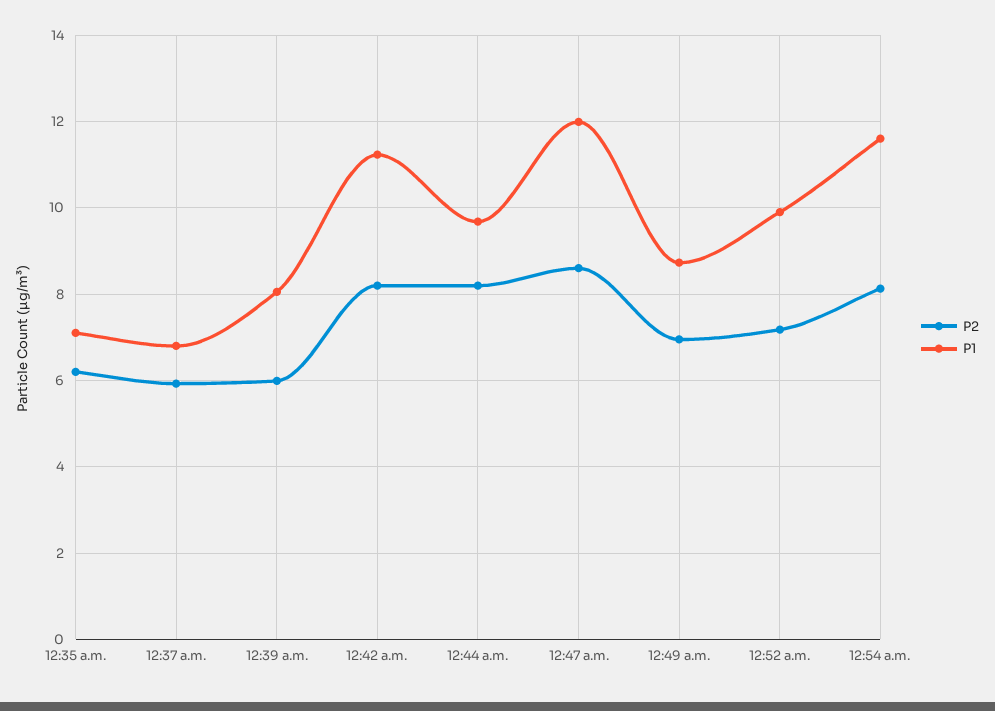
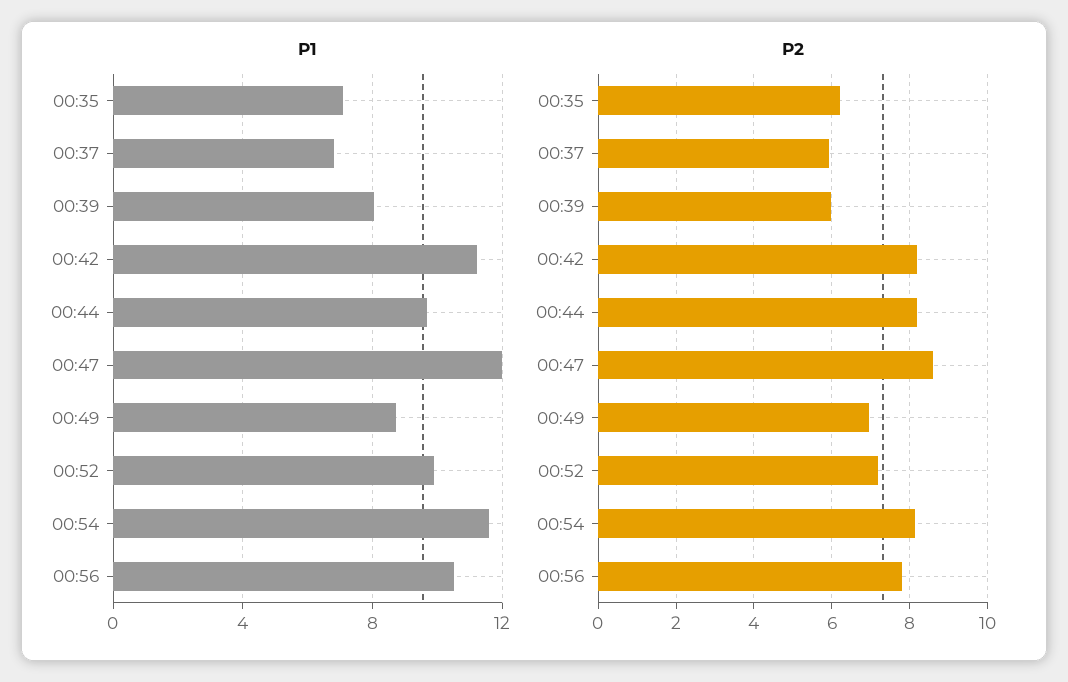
P1, 00:56: none -> 10.5
P2, 00:56: none -> 7.8

